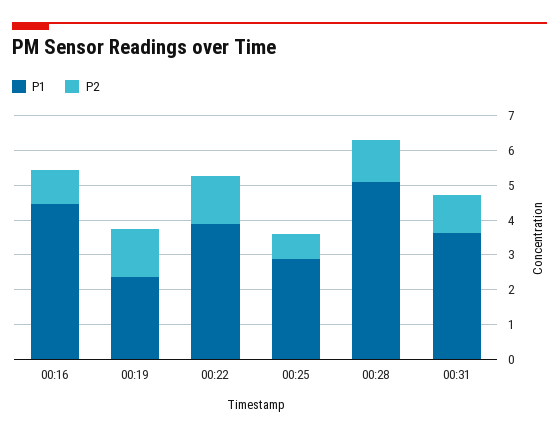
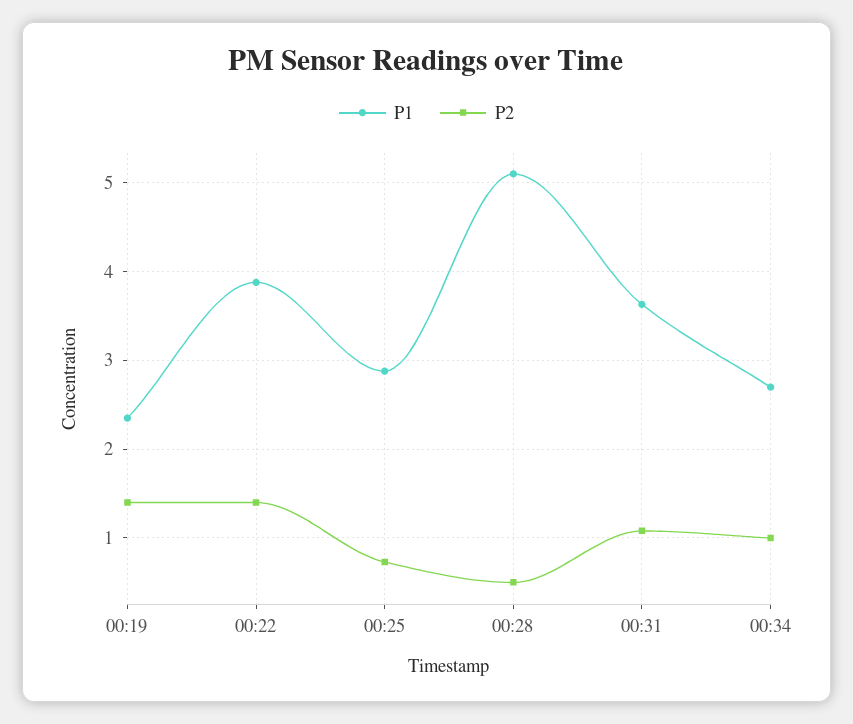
P1, 00:16: 4.5 -> none
P2, 00:16: 1 -> none
P2, 00:28: 1.25 -> 0.5
P1, 00:34: none -> 2.7
P2, 00:34: none -> 1

